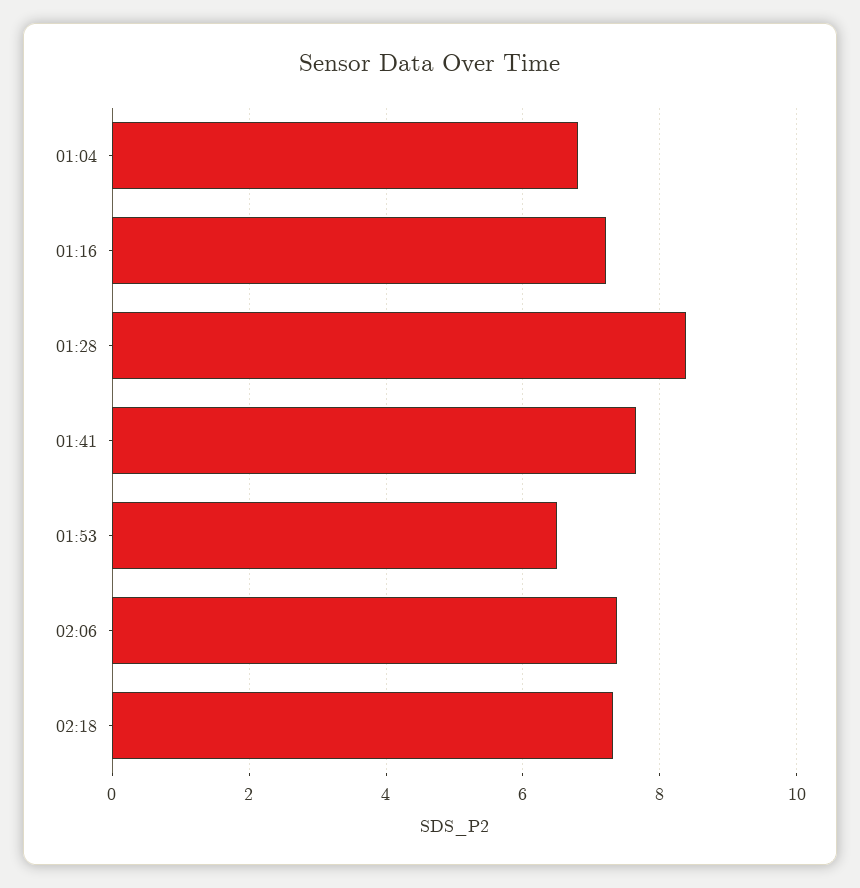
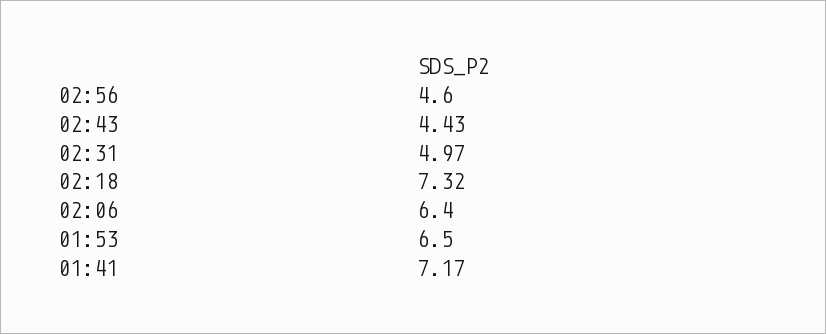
01:04: 6.8 -> none
01:16: 7.2 -> none
01:28: 8.4 -> none
01:41: 7.6 -> 7.17
02:06: 7.4 -> 6.4
02:56: none -> 4.6
02:43: none -> 4.43
02:31: none -> 4.97

